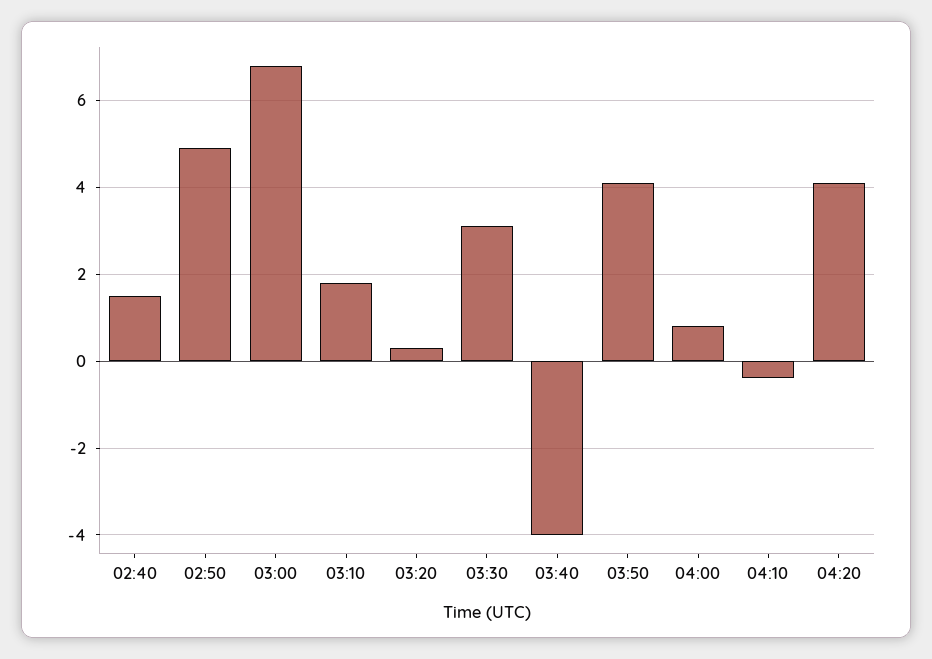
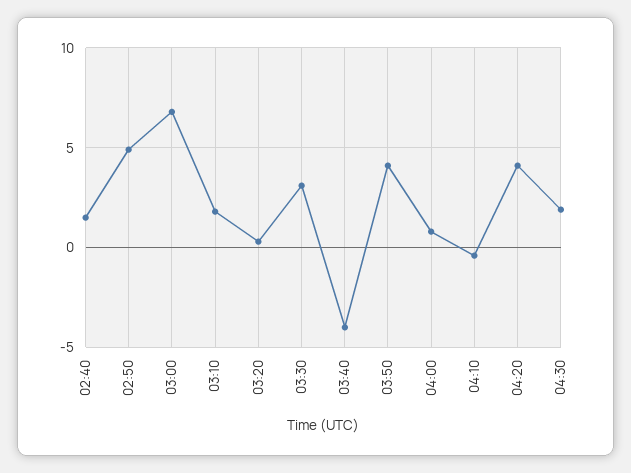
04:30: none -> 2

